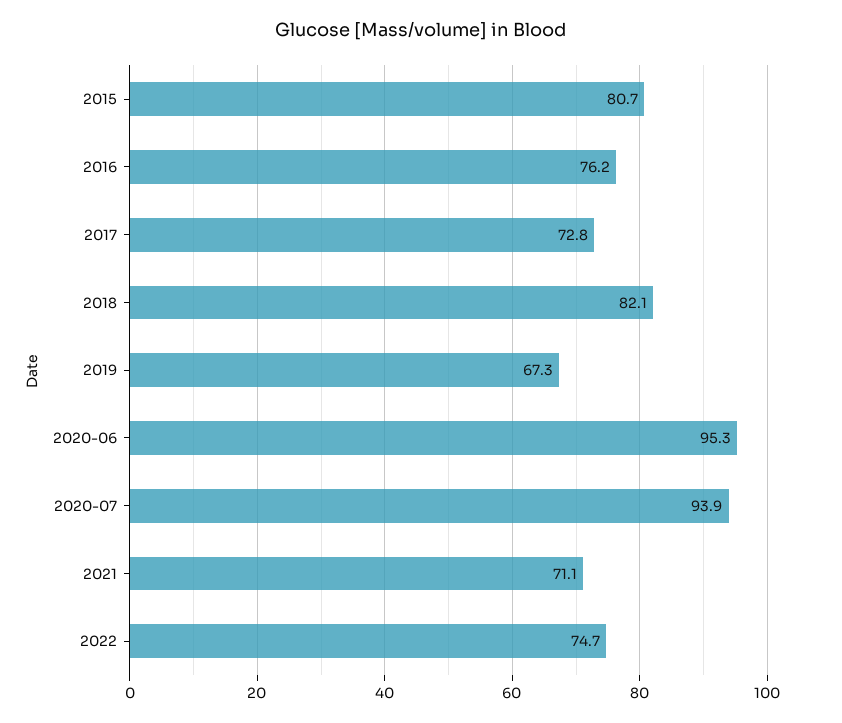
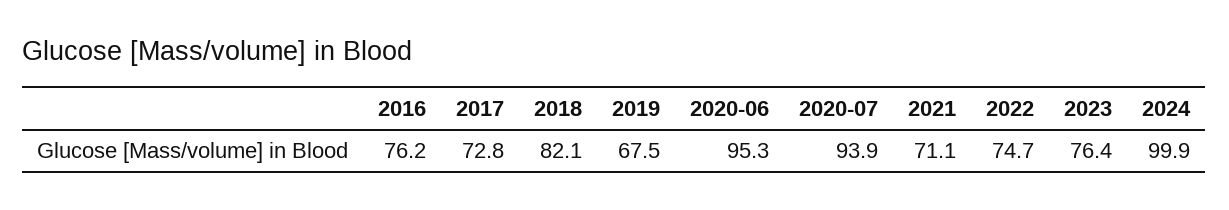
2015: 80.7 -> none
2019: 67.3 -> 67.5
2023: none -> 76.4
2024: none -> 99.9

